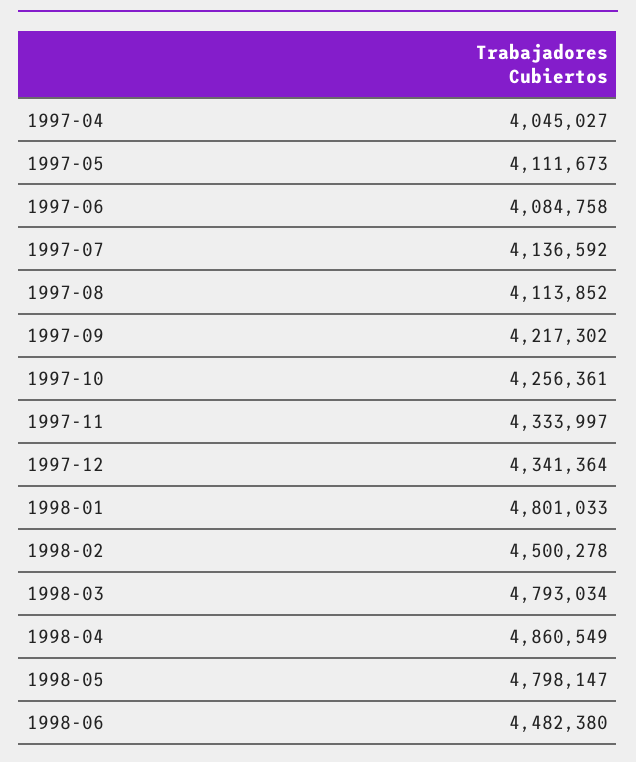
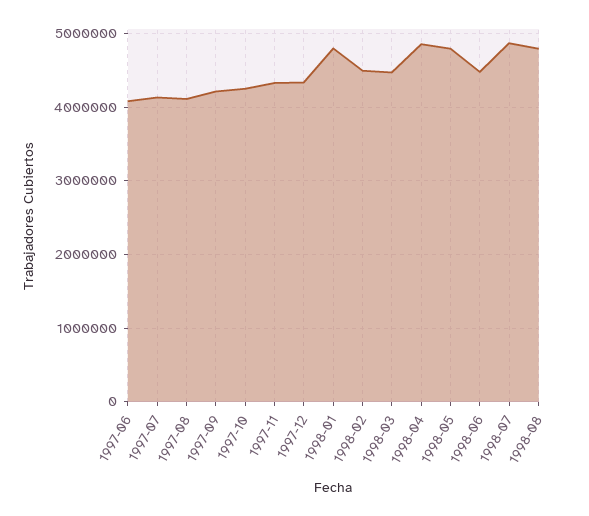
1997-04: 4045027 -> none
1997-05: 4111673 -> none
1998-03: 4793034 -> 4500000
1998-07: none -> 4900000
1998-08: none -> 4800000

